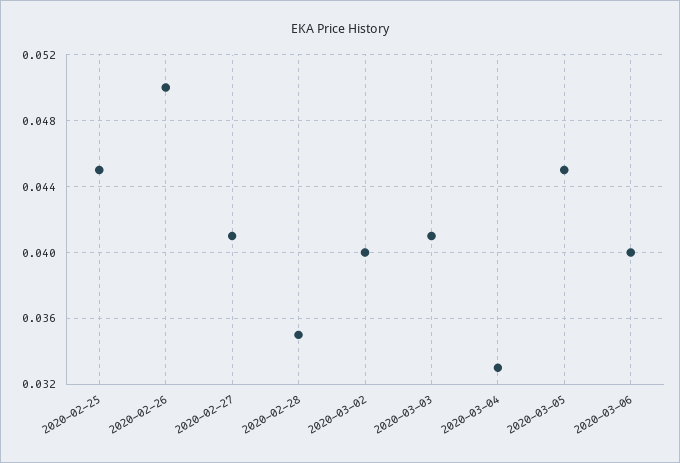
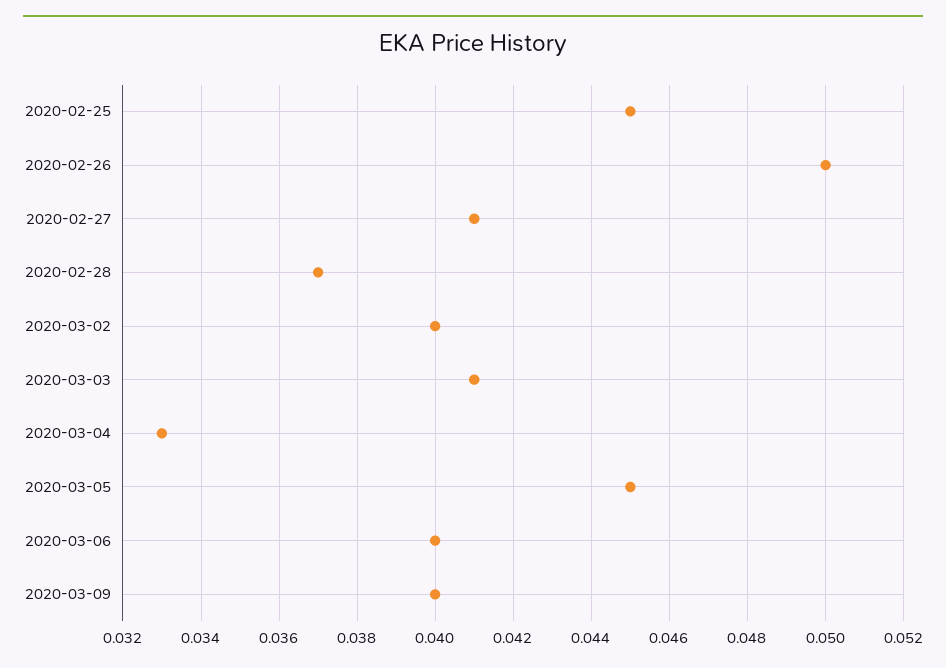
2020-02-28: 0.035 -> 0.037
2020-03-09: none -> 0.04

